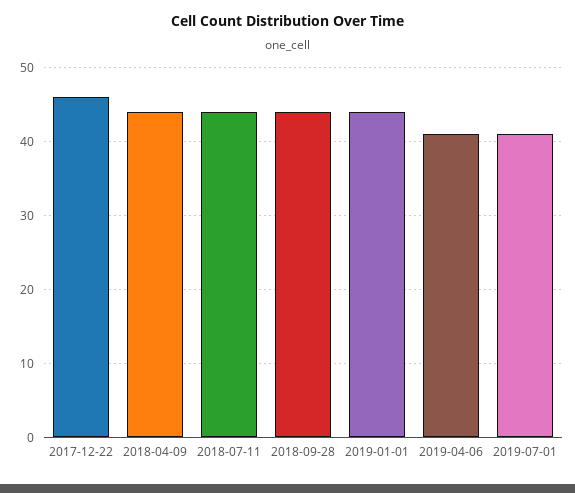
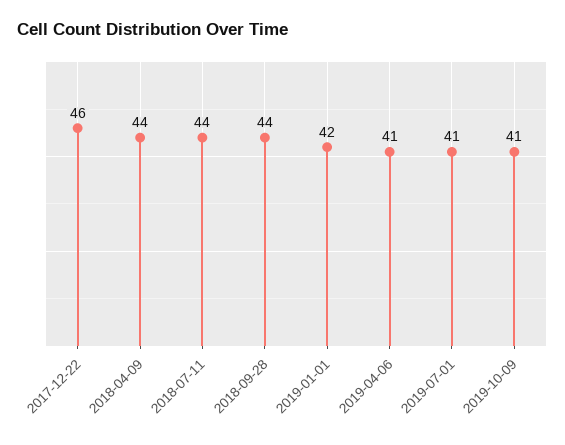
2019-01-01: 44 -> 42
2019-10-09: none -> 41

